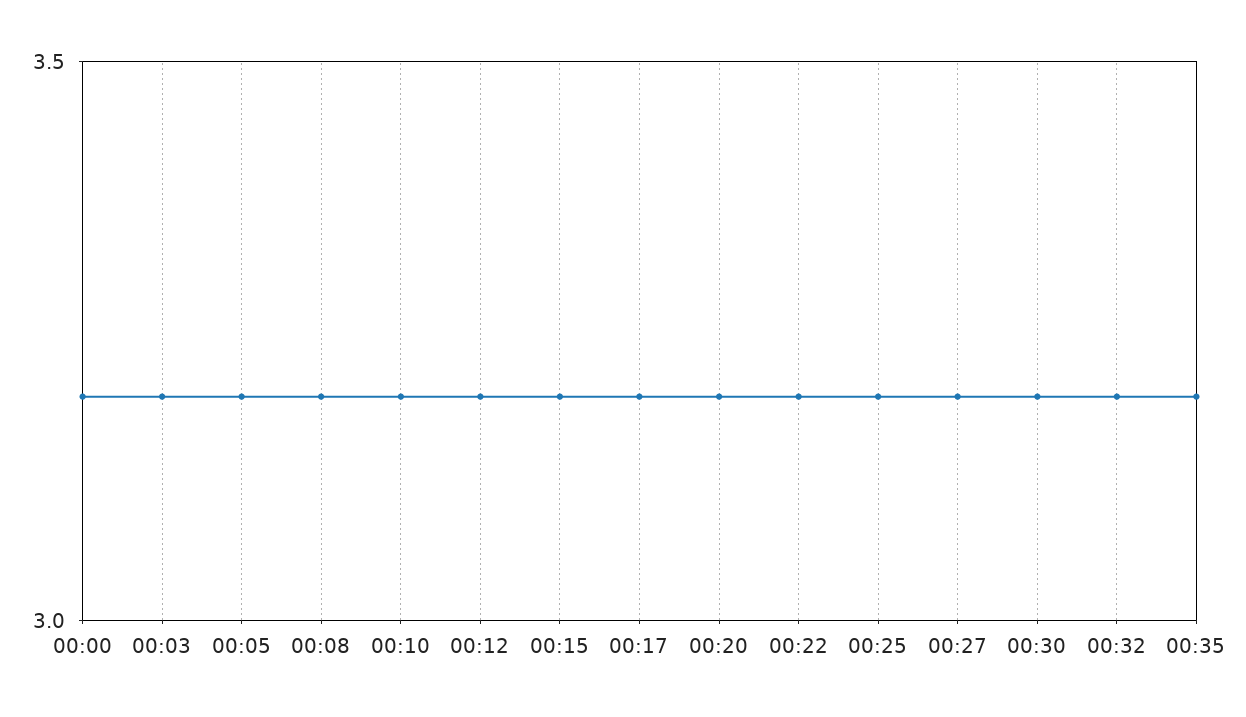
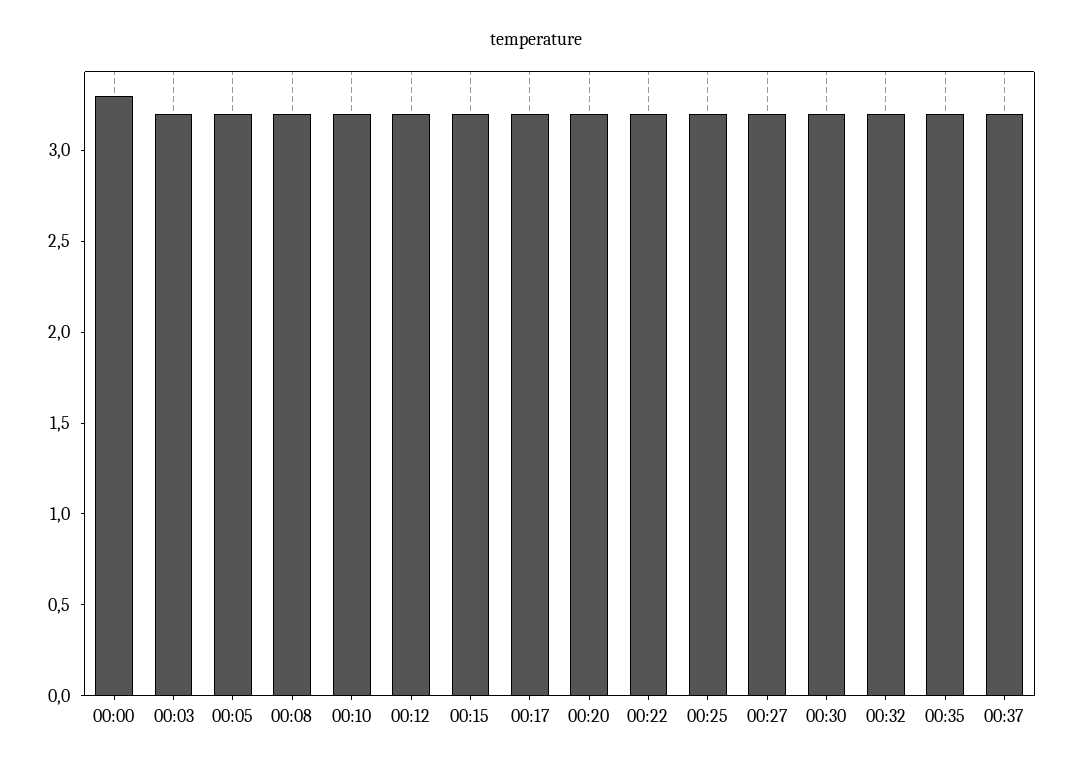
00:00: 3.2 -> 3.3
00:37: none -> 3.2

